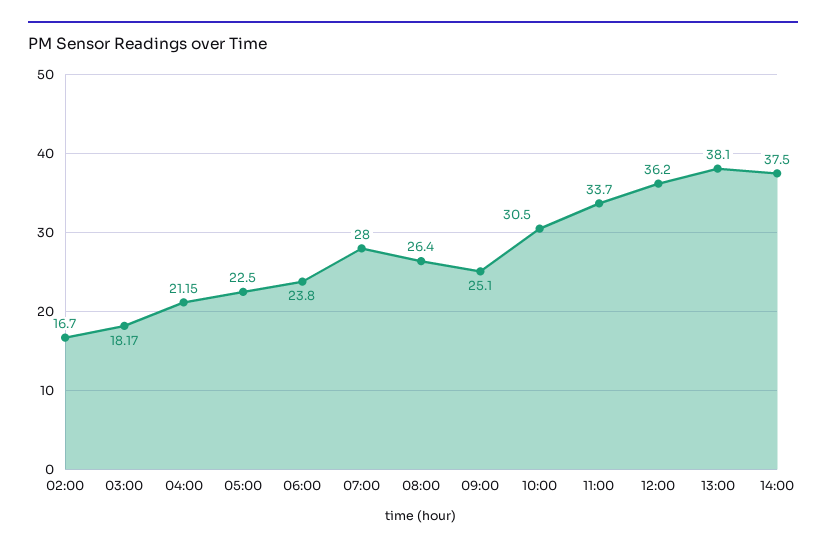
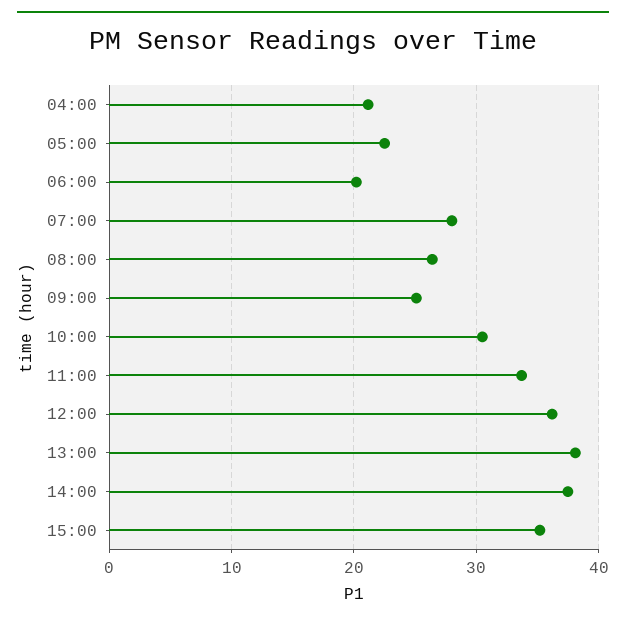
02:00: 16.7 -> none
03:00: 18.17 -> none
06:00: 23.8 -> 20
15:00: none -> 35

